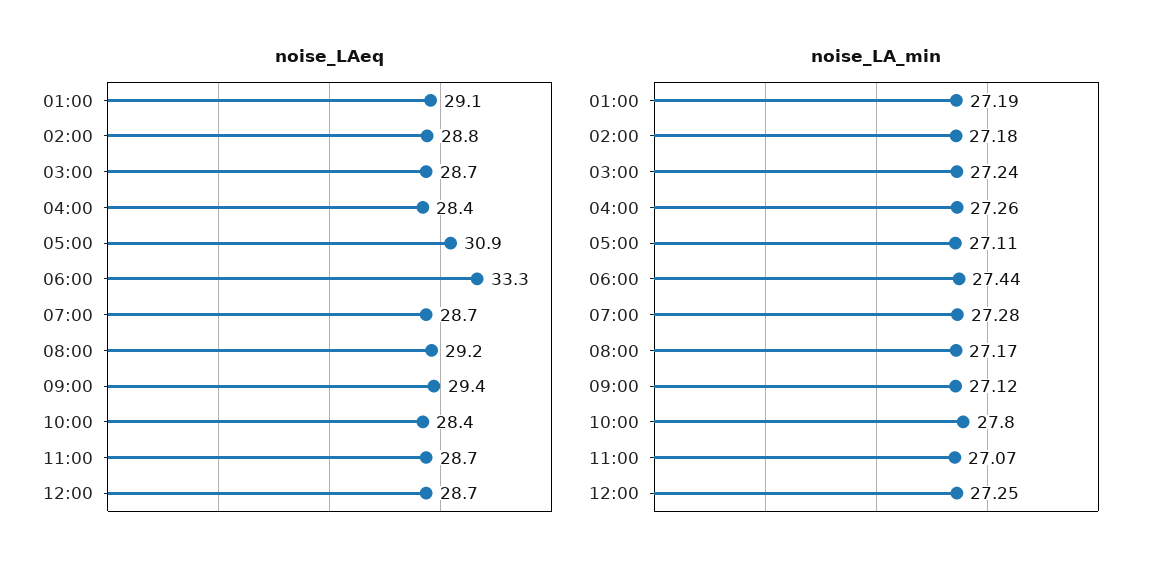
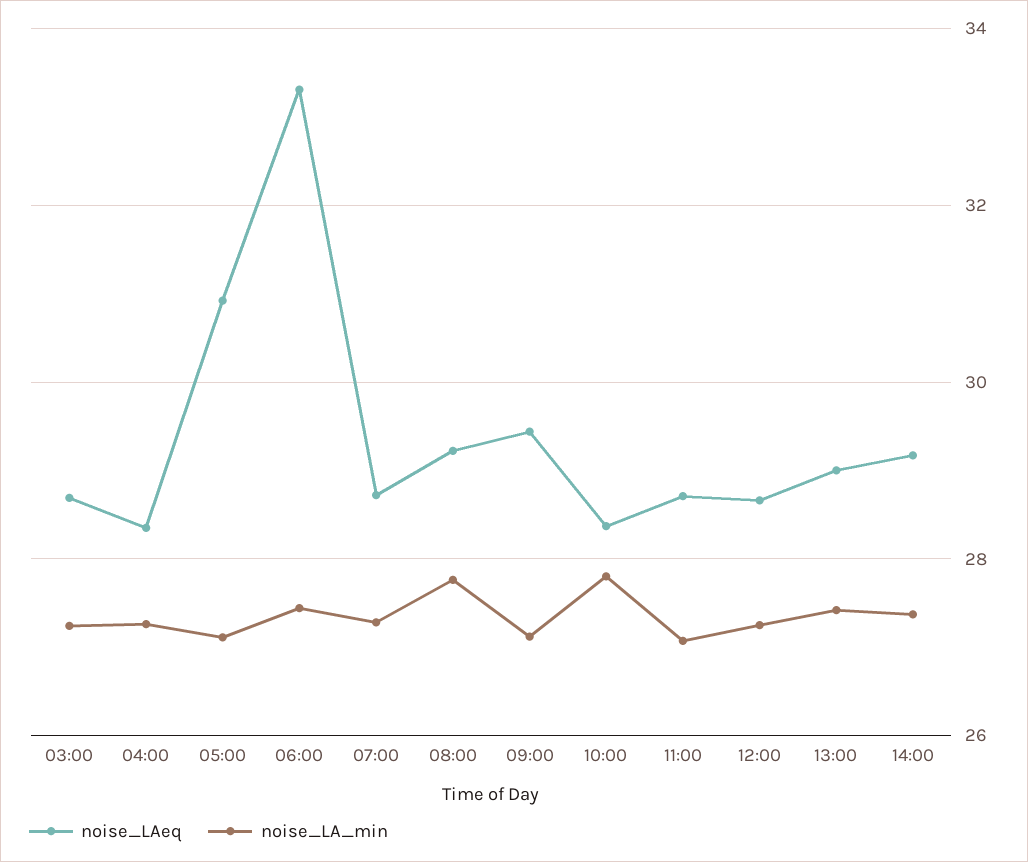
noise_LAeq, 01:00: 29.1 -> none
noise_LAeq, 02:00: 28.8 -> none
noise_LA_min, 01:00: 27.19 -> none
noise_LA_min, 02:00: 27.18 -> none
noise_LA_min, 08:00: 27.17 -> 27.8
noise_LAeq, 13:00: none -> 29
noise_LA_min, 13:00: none -> 27.4
noise_LAeq, 14:00: none -> 29.2
noise_LA_min, 14:00: none -> 27.4

